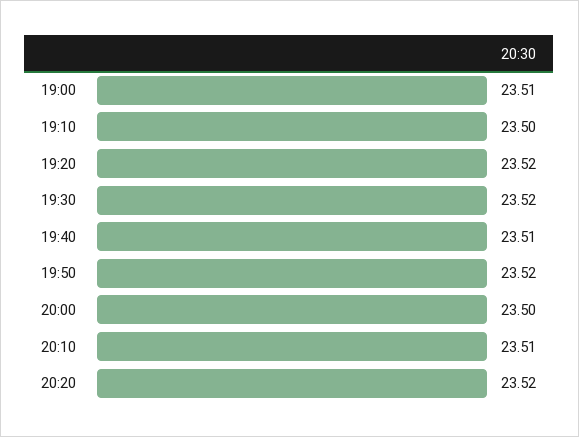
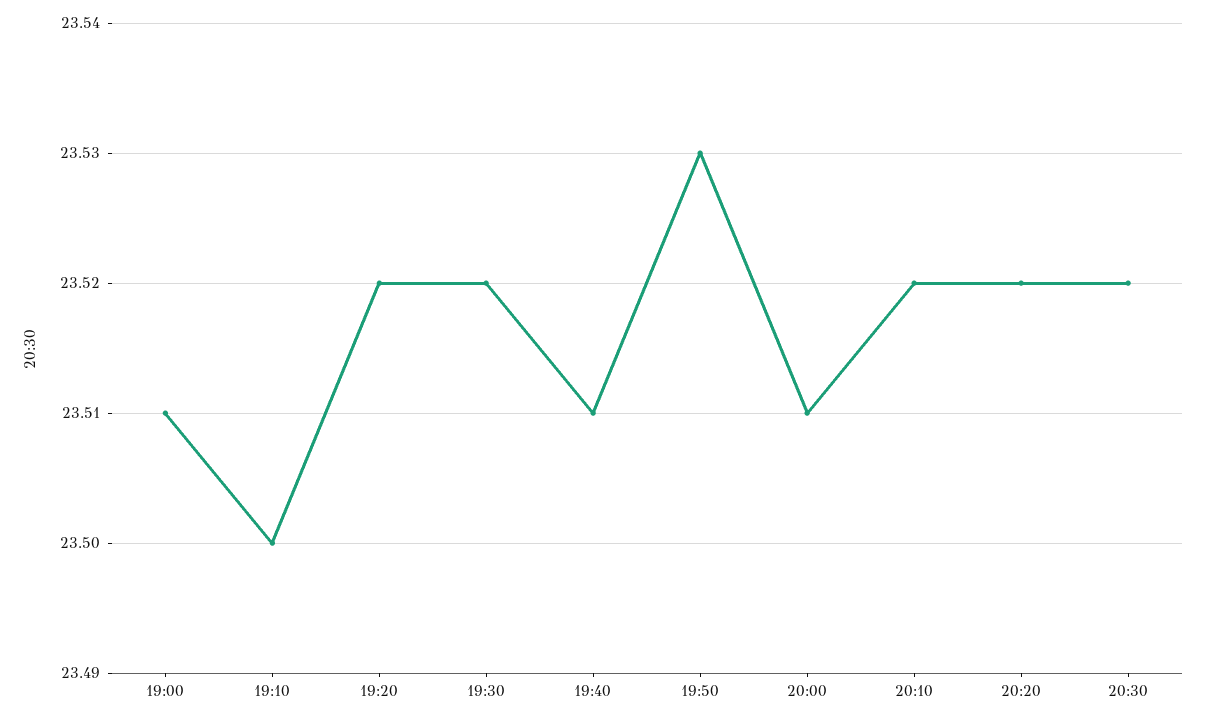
19:50: 23.52 -> 23.53
20:00: 23.5 -> 23.51
20:10: 23.51 -> 23.52
20:30: none -> 23.52

